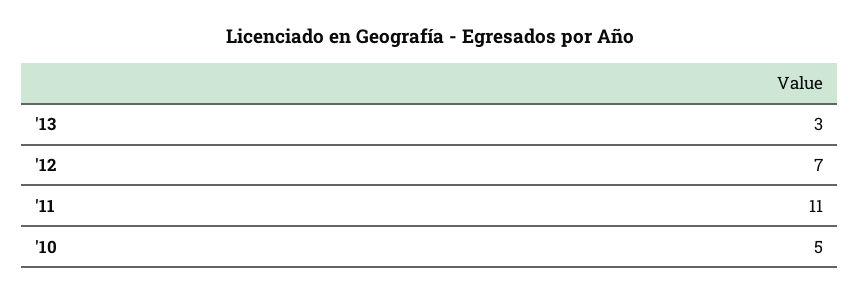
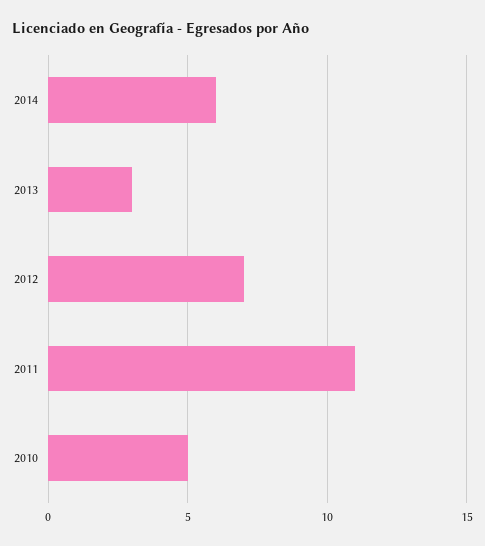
2014: none -> 6

